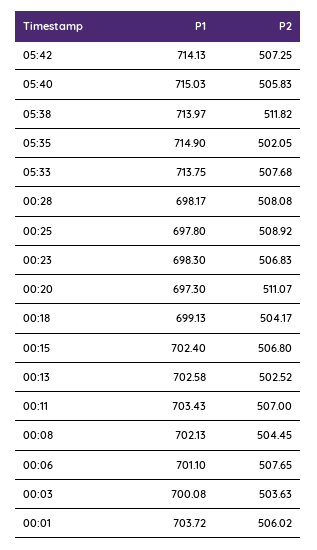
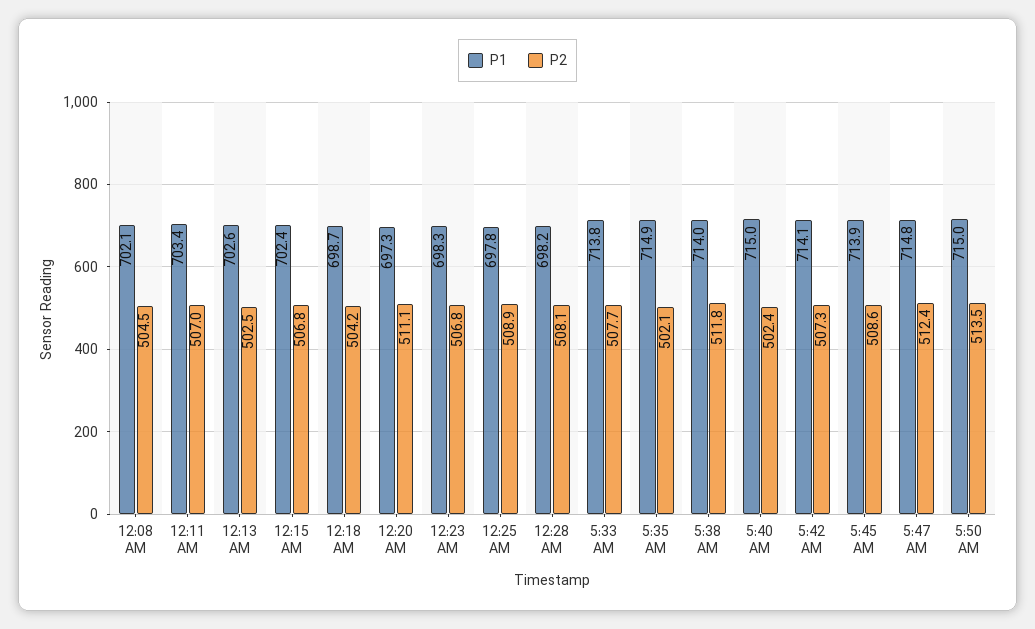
P2, 05:40: 505.83 -> 502.4
P1, 00:18: 699.13 -> 698.7
P1, 00:06: 701.1 -> none
P2, 00:06: 507.65 -> none
P1, 00:03: 700.08 -> none
P2, 00:03: 503.63 -> none
P1, 00:01: 703.72 -> none
P2, 00:01: 506.02 -> none
P1, 5:45 AM: none -> 713.9
P2, 5:45 AM: none -> 508.6
P1, 5:47 AM: none -> 714.8
P2, 5:47 AM: none -> 512.4
P1, 5:50 AM: none -> 715
P2, 5:50 AM: none -> 513.5

